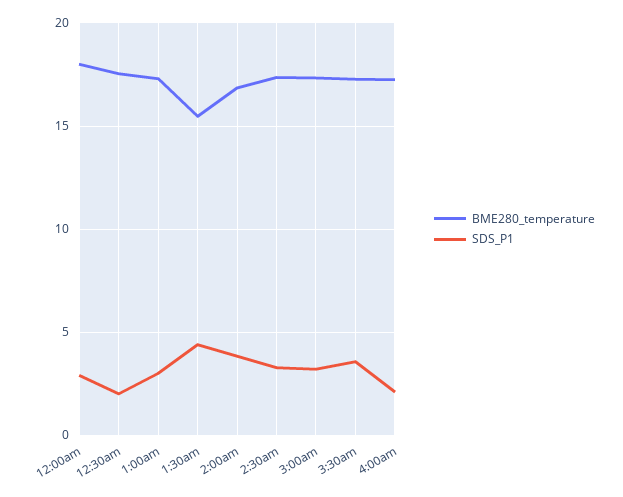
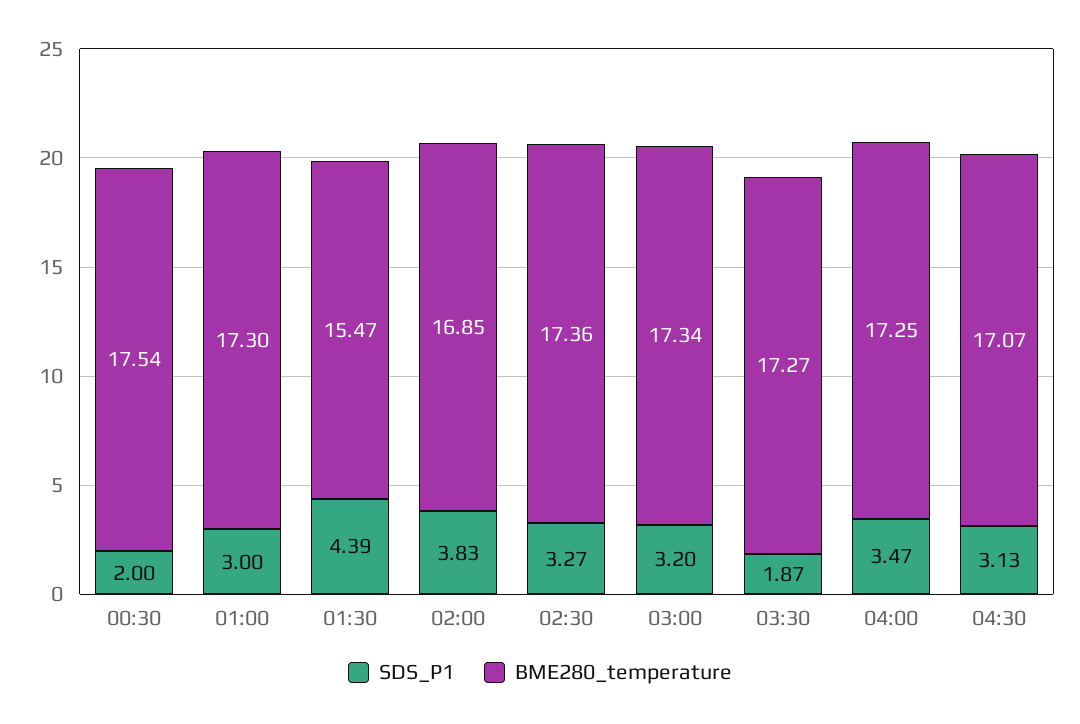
BME280_temperature, 12:00am: 18 -> none
SDS_P1, 12:00am: 3 -> none
SDS_P1, 3:30am: 3.5 -> 1.87
SDS_P1, 4:00am: 2 -> 3.47
SDS_P1, 04:30: none -> 3.13
BME280_temperature, 04:30: none -> 17.07

